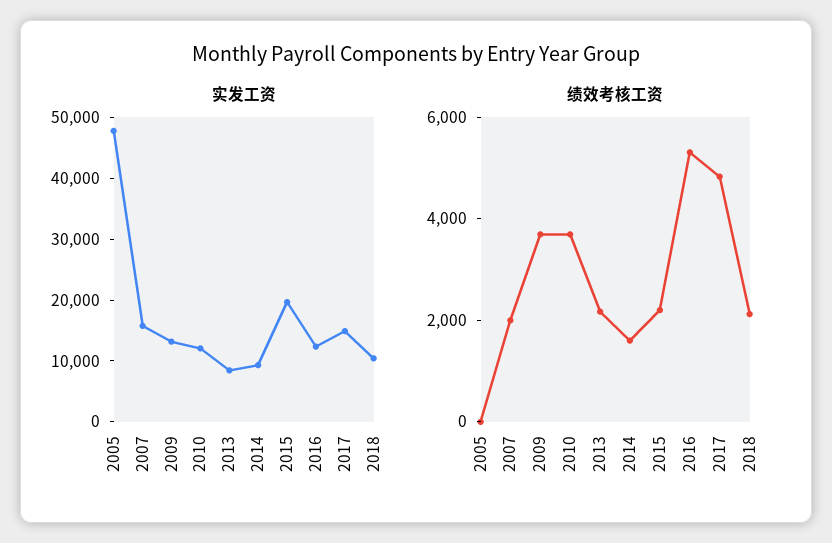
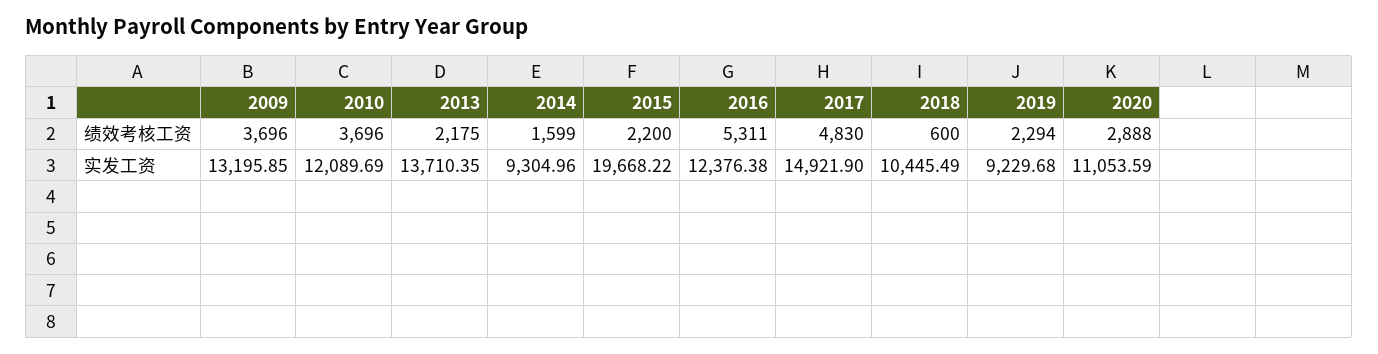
实发工资, 2005: 48000 -> none
实发工资, 2007: 16000 -> none
实发工资, 2013: 8000 -> 13710.35
绩效考核工资, 2005: 0 -> none
绩效考核工资, 2007: 2000 -> none
绩效考核工资, 2018: 2000 -> 600
绩效考核工资, 2019: none -> 2294
绩效考核工资, 2020: none -> 2888
实发工资, 2019: none -> 9229.68
实发工资, 2020: none -> 11053.59

